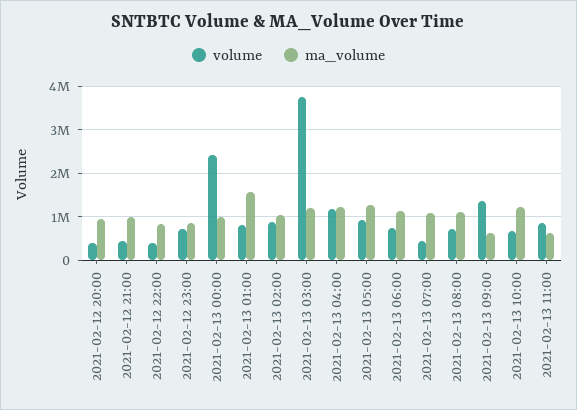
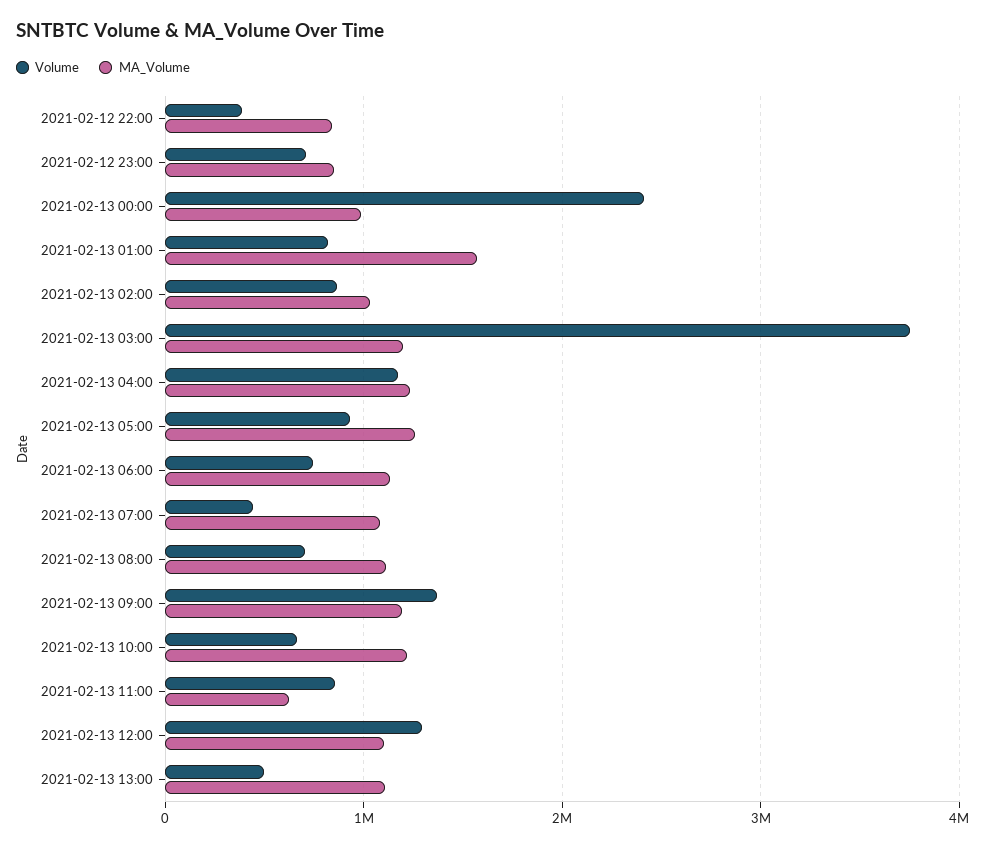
volume, 2021-02-12 20:00: 400000 -> none
ma_volume, 2021-02-12 20:00: 1000000 -> none
volume, 2021-02-12 21:00: 400000 -> none
ma_volume, 2021-02-12 21:00: 1000000 -> none
ma_volume, 2021-02-13 09:00: 600000 -> 1200000
volume, 2021-02-13 12:00: none -> 1300000
ma_volume, 2021-02-13 12:00: none -> 1100000
volume, 2021-02-13 13:00: none -> 500000
ma_volume, 2021-02-13 13:00: none -> 1100000

